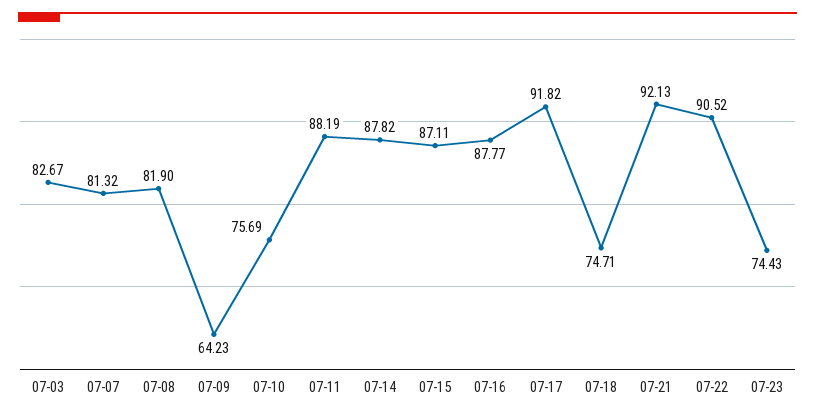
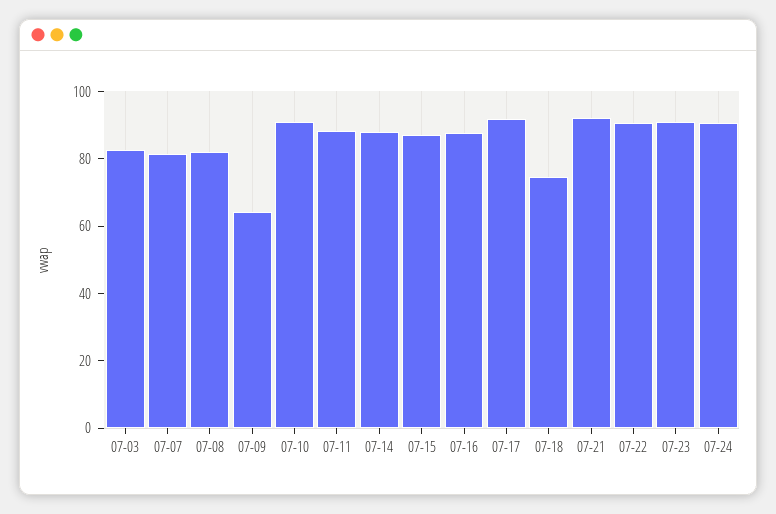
07-10: 75.69 -> 90
07-23: 74.43 -> 90
07-24: none -> 90

